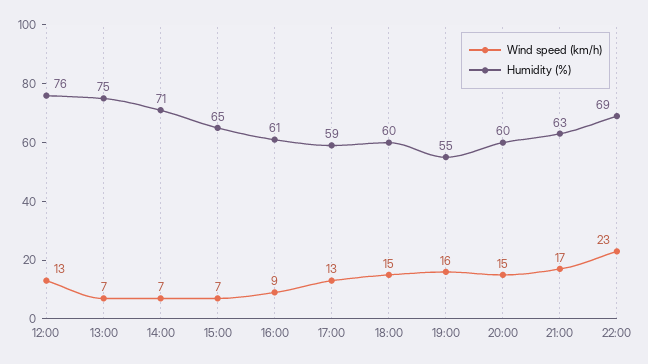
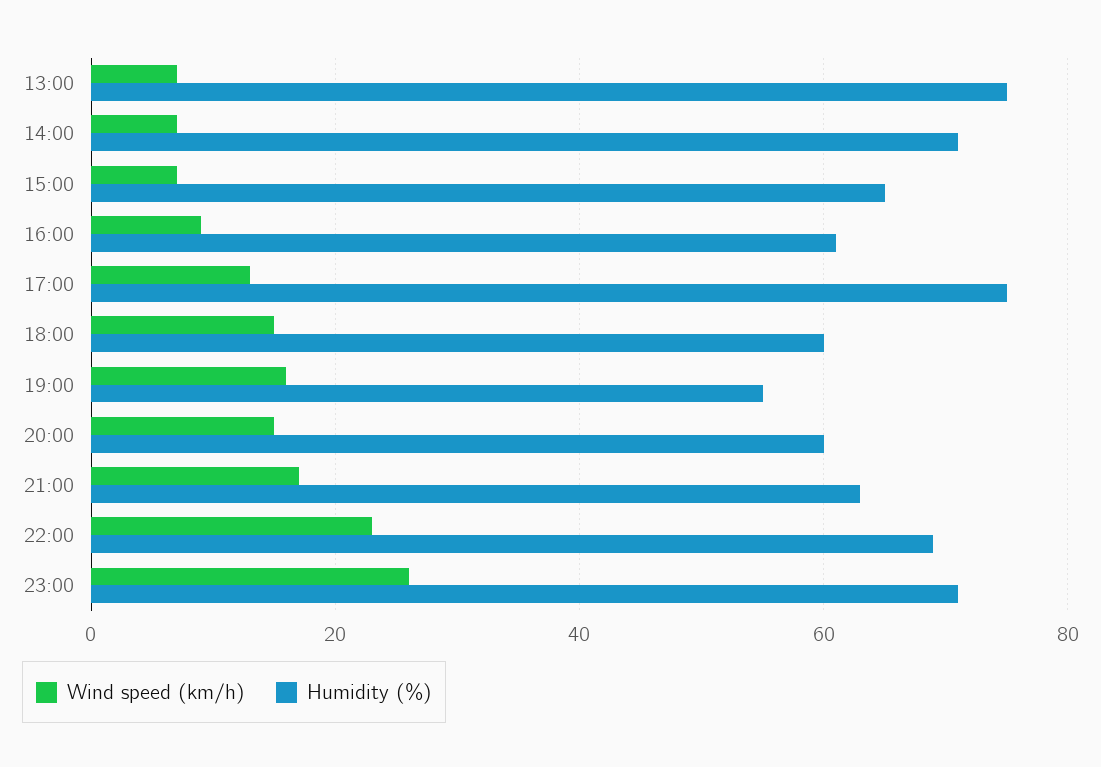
Wind speed (km/h), 12:00: 13 -> none
Humidity (%), 12:00: 76 -> none
Humidity (%), 17:00: 59 -> 75
Wind speed (km/h), 23:00: none -> 25
Humidity (%), 23:00: none -> 70

